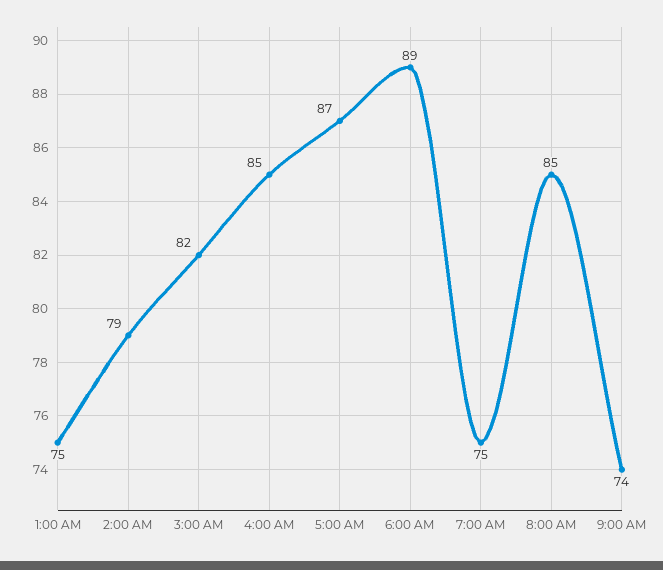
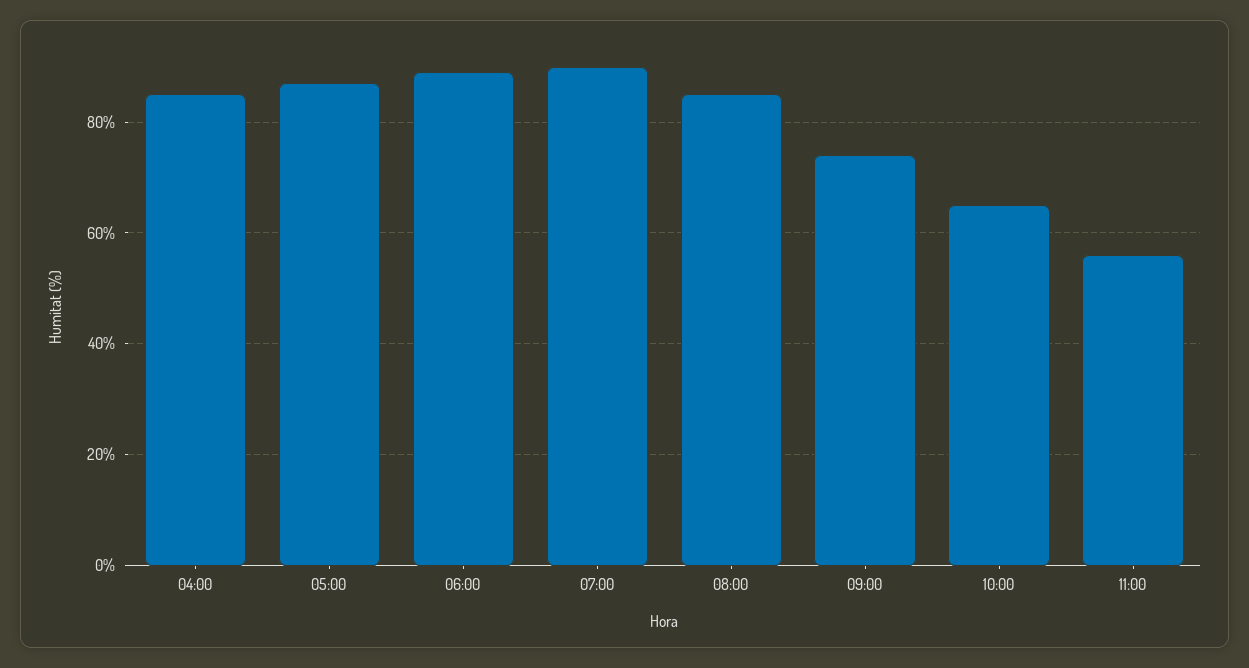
1:00 AM: 75 -> none
2:00 AM: 79 -> none
3:00 AM: 82 -> none
7:00 AM: 75 -> 90
10:00: none -> 65
11:00: none -> 55

